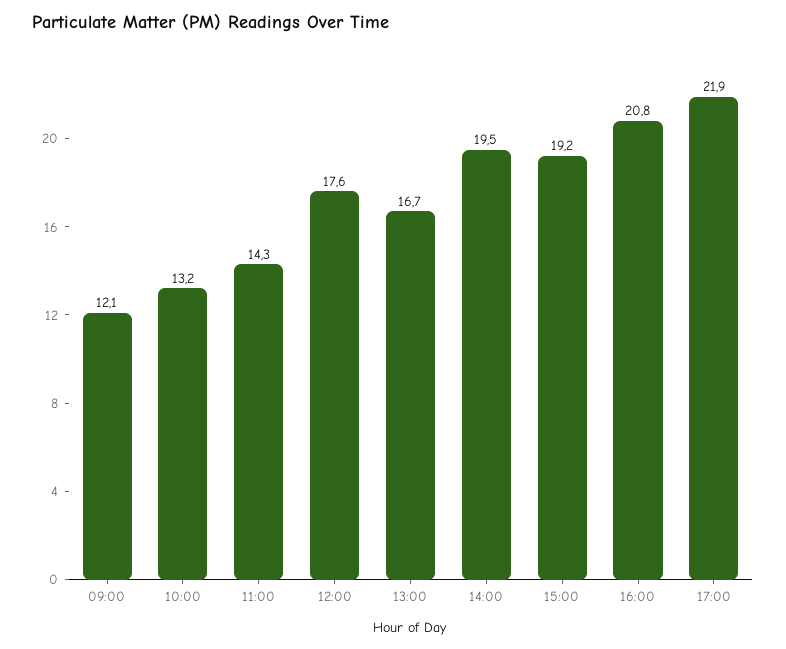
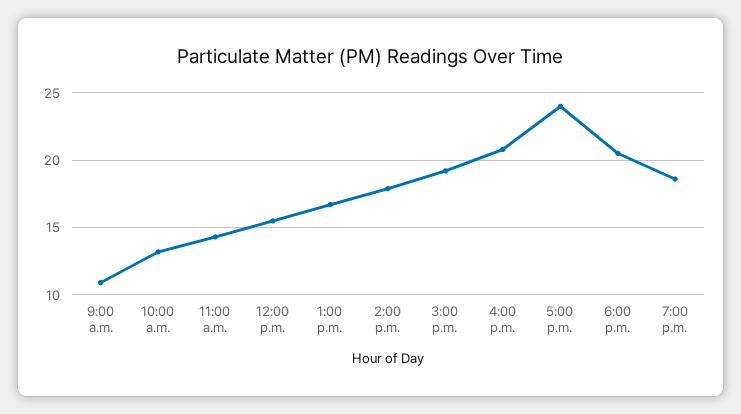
09:00: 12.1 -> 11
12:00: 17.6 -> 15.5
14:00: 19.5 -> 18
17:00: 21.9 -> 24
6:00 p.m.: none -> 20.5
7:00 p.m.: none -> 18.5

